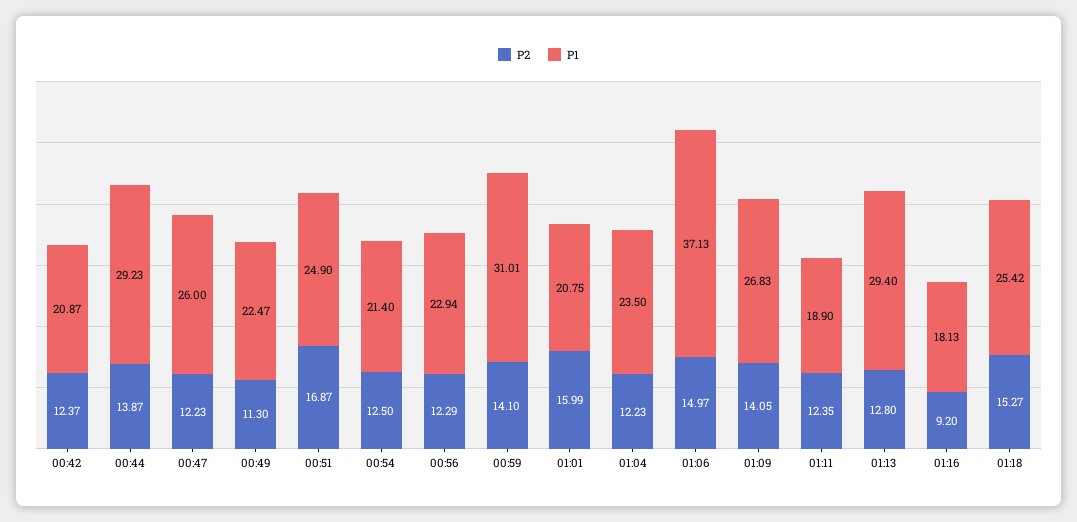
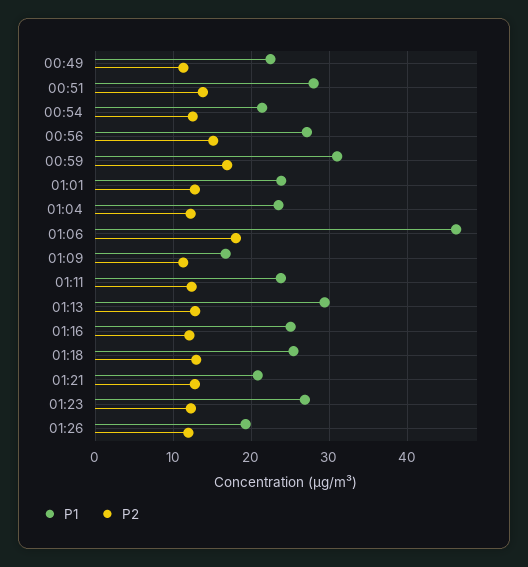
P2, 00:42: 12.37 -> none
P1, 00:42: 20.87 -> none
P2, 00:44: 13.87 -> none
P1, 00:44: 29.23 -> none
P2, 00:47: 12.23 -> none
P1, 00:47: 26 -> none
P2, 00:51: 16.87 -> 14
P1, 00:51: 24.9 -> 28
P2, 00:56: 12.29 -> 15
P1, 00:56: 22.94 -> 27
P2, 00:59: 14.1 -> 17
P2, 01:01: 15.99 -> 13
P1, 01:01: 20.75 -> 24
P2, 01:06: 14.97 -> 18
P1, 01:06: 37.13 -> 46
P2, 01:09: 14.05 -> 11
P1, 01:09: 26.83 -> 17
P1, 01:11: 18.9 -> 24
P2, 01:16: 9.2 -> 12
P1, 01:16: 18.13 -> 25
P2, 01:18: 15.27 -> 13
P1, 01:21: none -> 21
P2, 01:21: none -> 13
P1, 01:23: none -> 27
P2, 01:23: none -> 12
P1, 01:26: none -> 19
P2, 01:26: none -> 12

